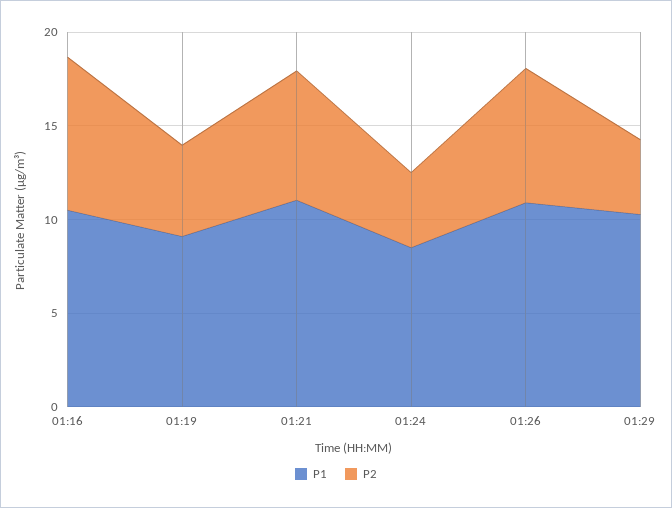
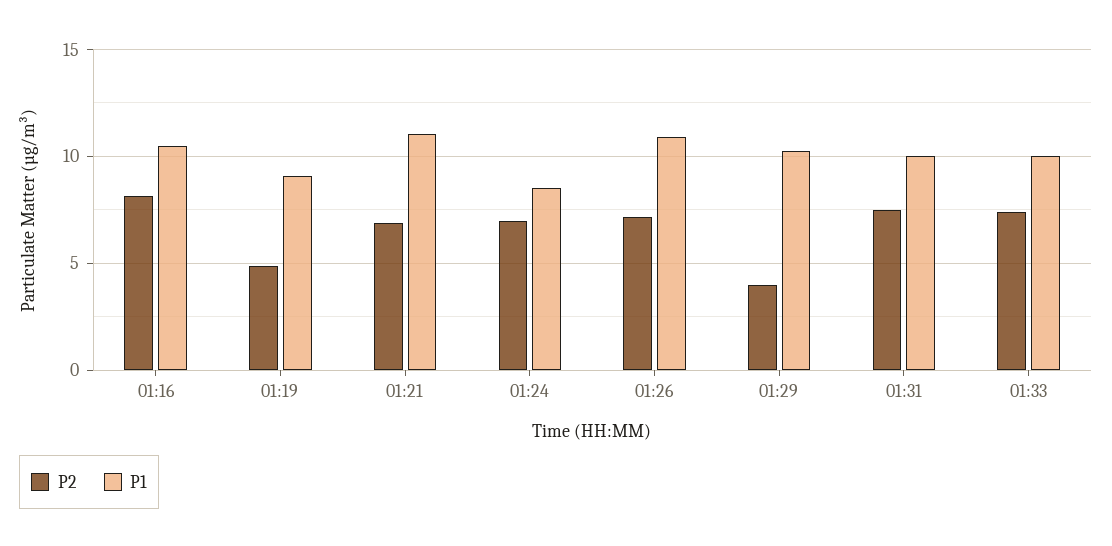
P2, 01:24: 4 -> 7
P2, 01:31: none -> 7.5
P1, 01:31: none -> 10
P2, 01:33: none -> 7.5
P1, 01:33: none -> 10

